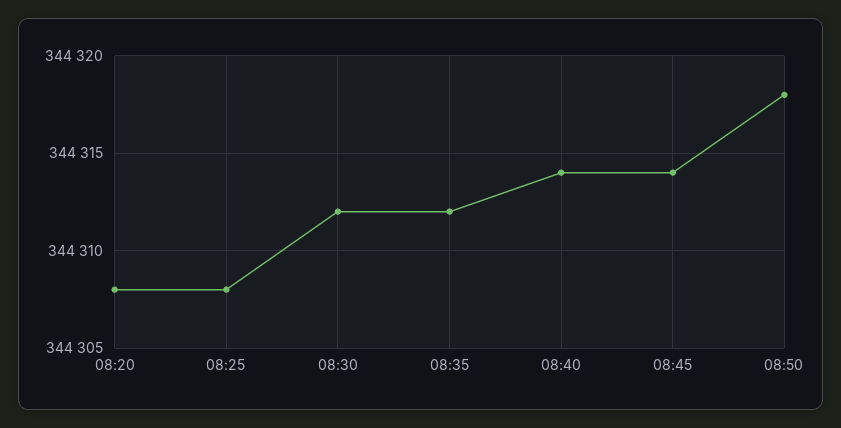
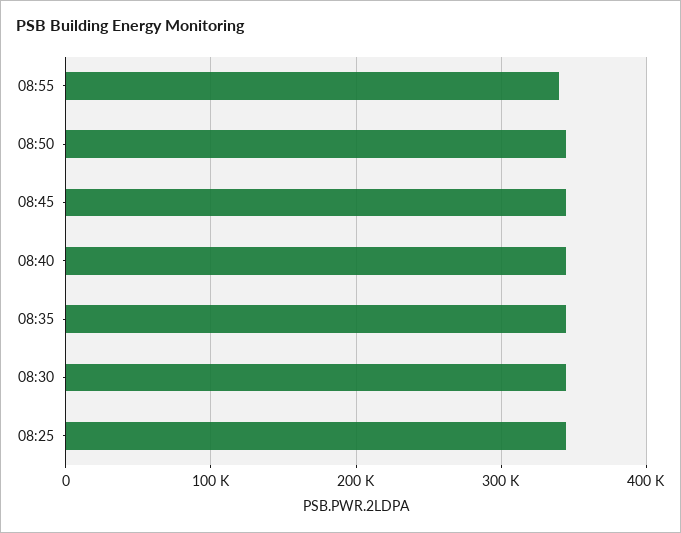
08:20: 344308 -> none
08:55: none -> 340000

